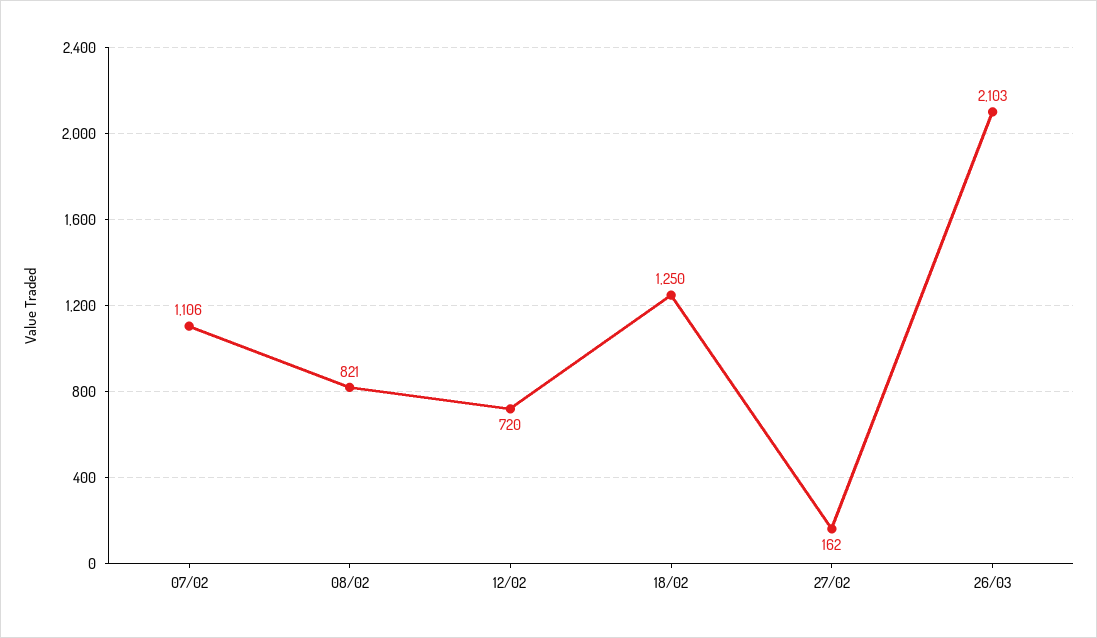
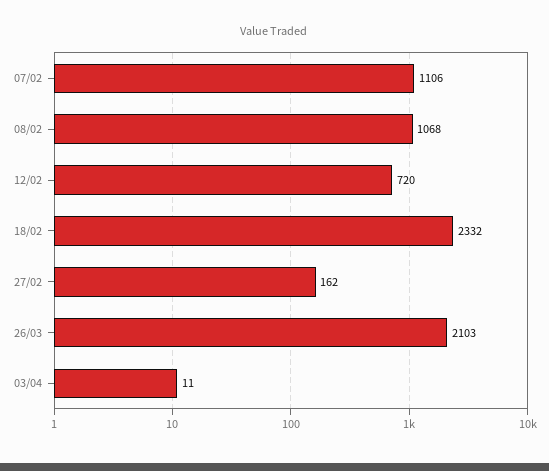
08/02: 821 -> 1068
18/02: 1250 -> 2332
03/04: none -> 11

